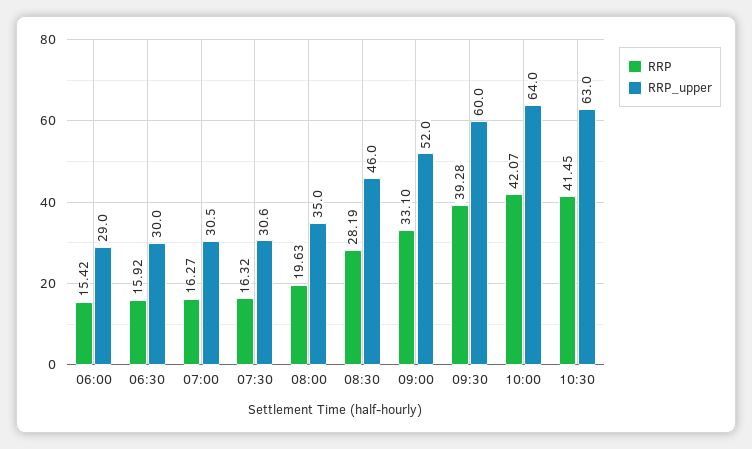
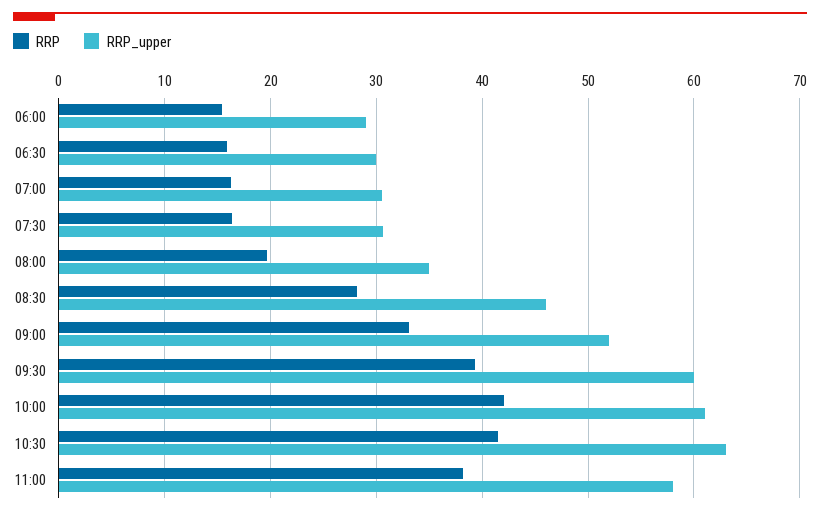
RRP_upper, 10:00: 64 -> 61
RRP, 11:00: none -> 38
RRP_upper, 11:00: none -> 58

